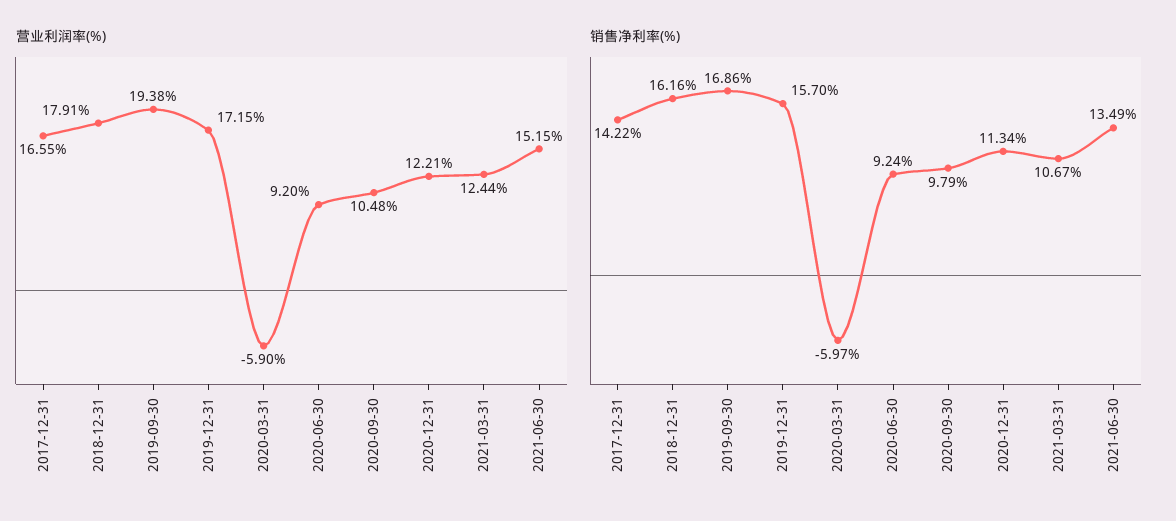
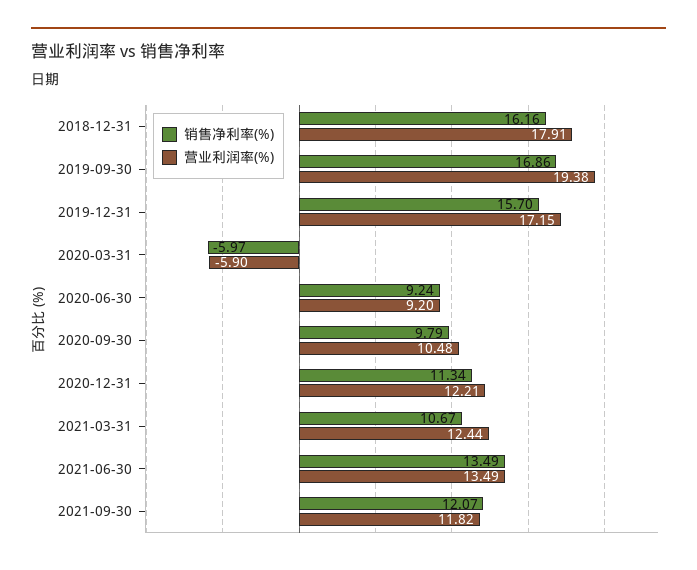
营业利润率(%), 2017-12-31: 16.55 -> none
营业利润率(%), 2021-06-30: 15.15 -> 13.49
销售净利率(%), 2017-12-31: 14.22 -> none
销售净利率(%), 2021-09-30: none -> 12.07
营业利润率(%), 2021-09-30: none -> 11.82

